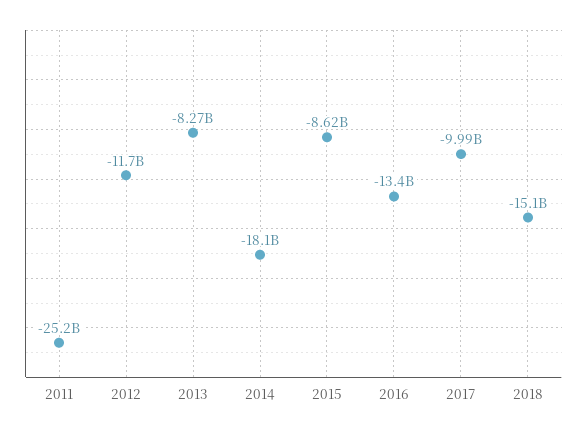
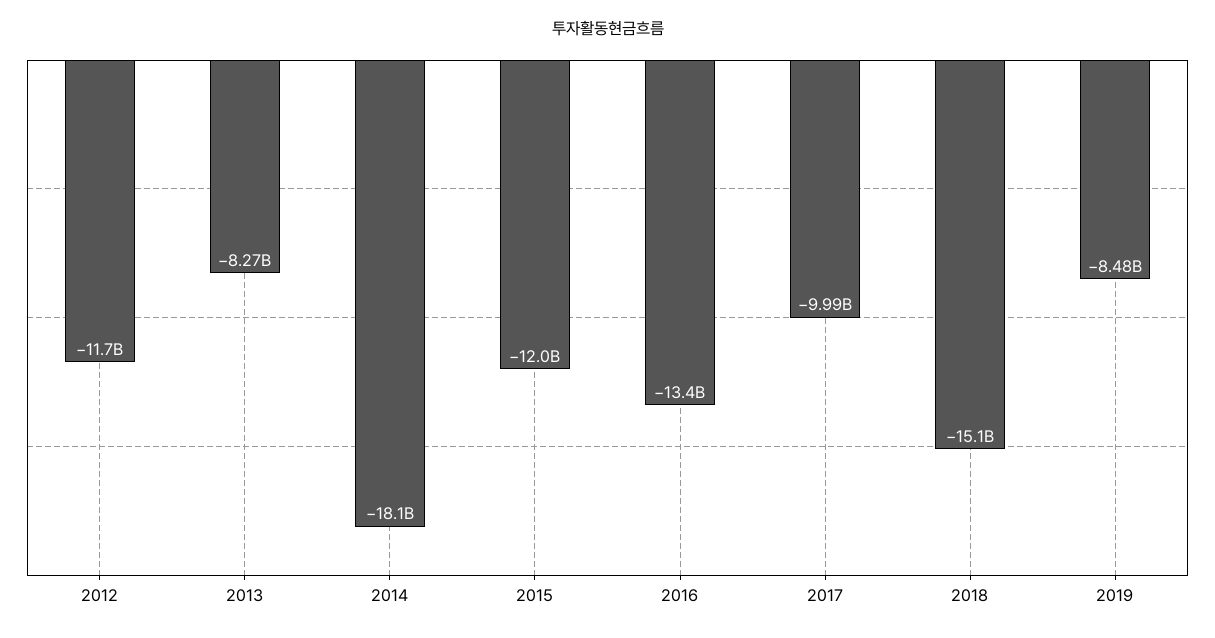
2011: -25200000000 -> none
2015: -8620000000 -> -12000000000
2019: none -> -8480000000

